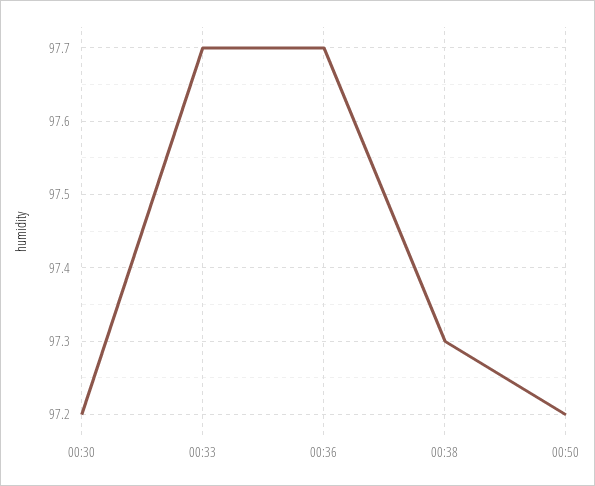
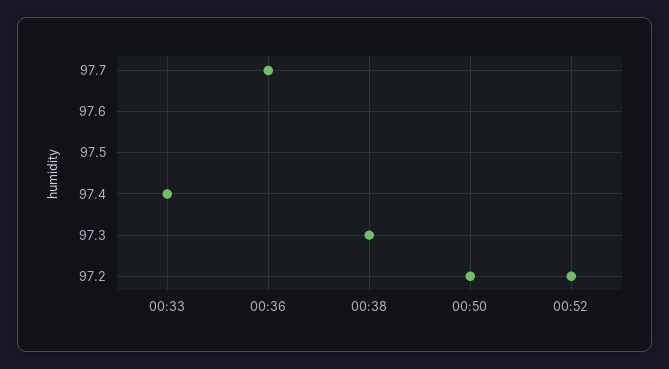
00:30: 97.2 -> none
00:33: 97.7 -> 97.4
00:52: none -> 97.2

